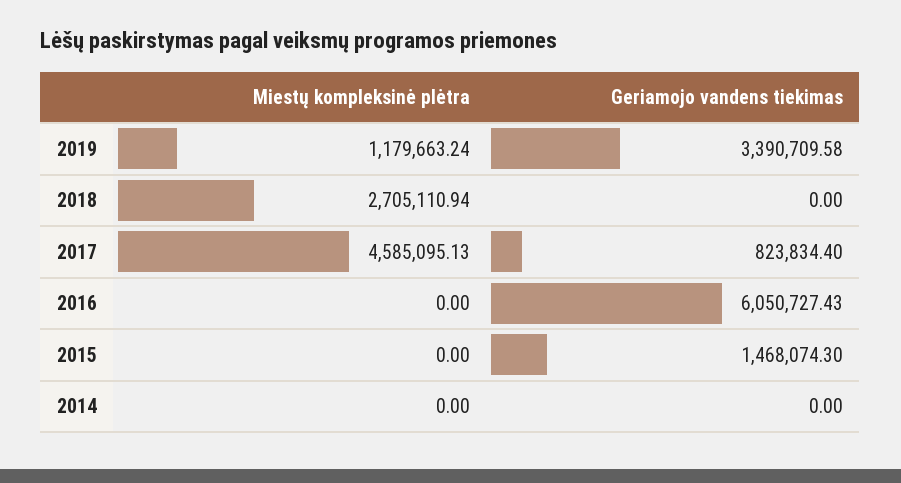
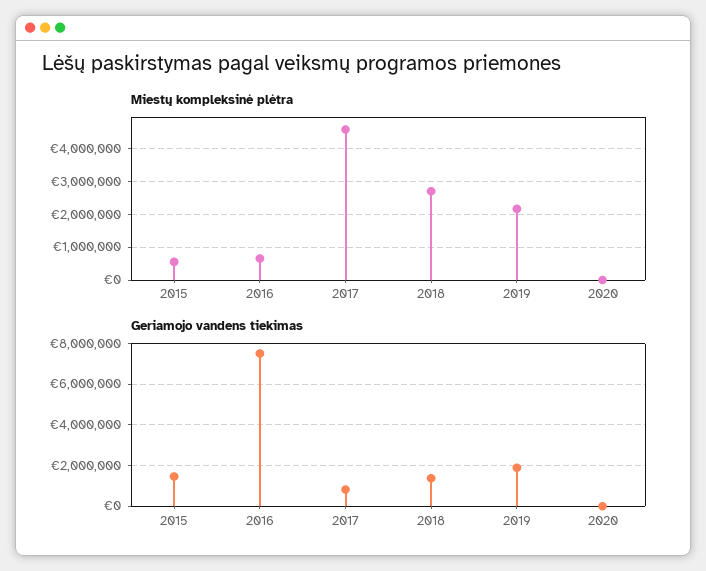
Miestų kompleksinė plėtra, 2019: 1179663.24 -> 2200000
Geriamojo vandens tiekimas, 2019: 3390709.58 -> 2000000
Geriamojo vandens tiekimas, 2018: 0 -> 1500000
Miestų kompleksinė plėtra, 2016: 0 -> 600000
Geriamojo vandens tiekimas, 2016: 6050727.43 -> 7500000
Miestų kompleksinė plėtra, 2015: 0 -> 600000
Miestų kompleksinė plėtra, 2014: 0 -> none
Geriamojo vandens tiekimas, 2014: 0 -> none
Miestų kompleksinė plėtra, 2020: none -> 0
Geriamojo vandens tiekimas, 2020: none -> 0

